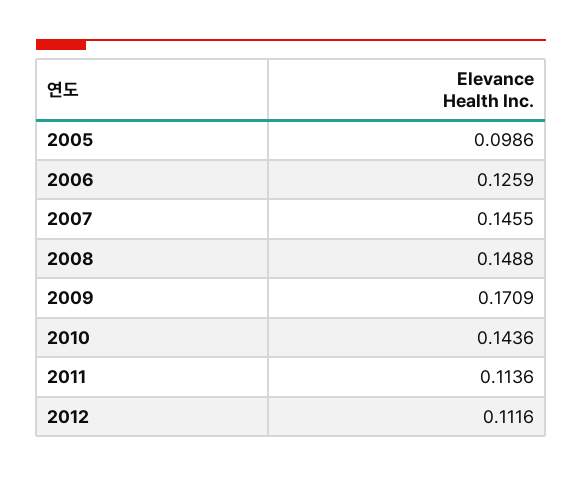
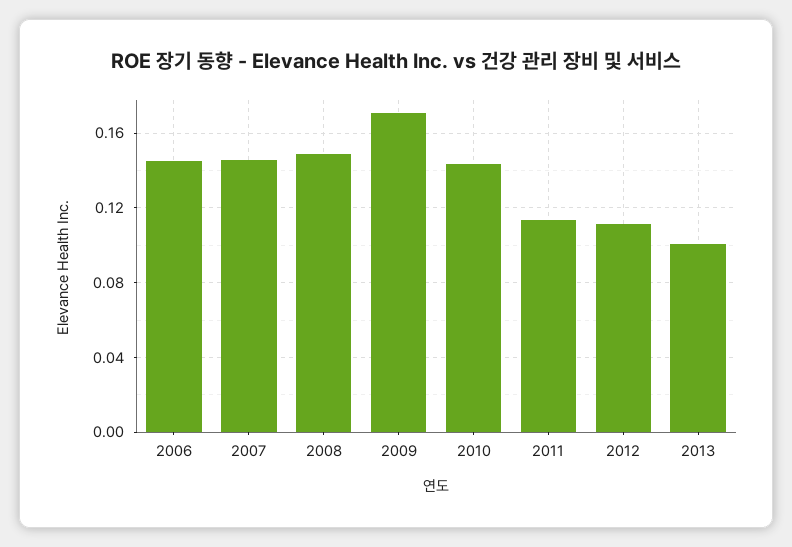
2005: 0.0986 -> none
2006: 0.1259 -> 0.145
2013: none -> 0.1

